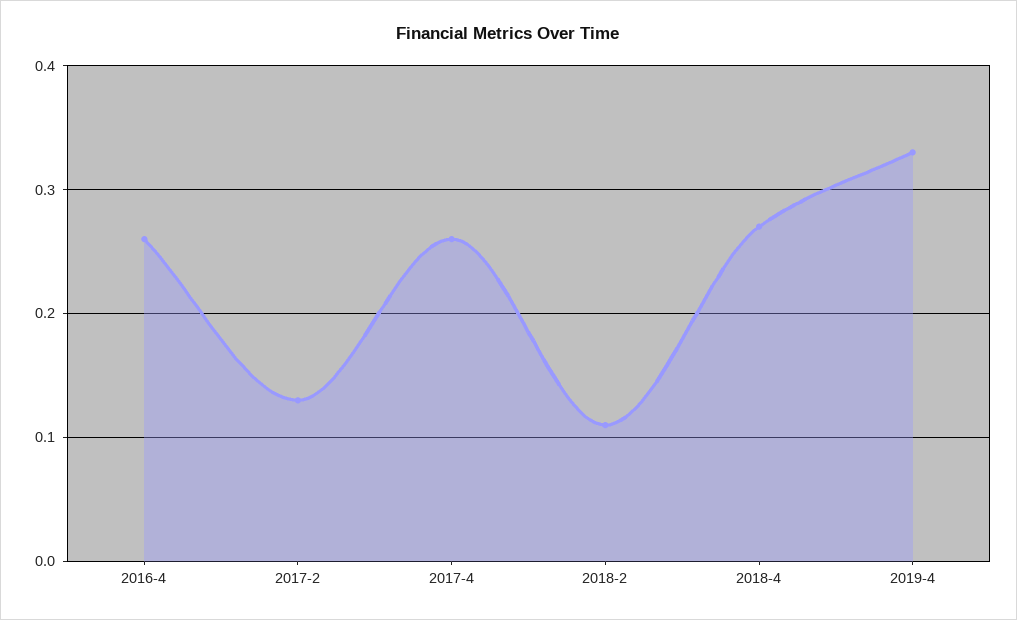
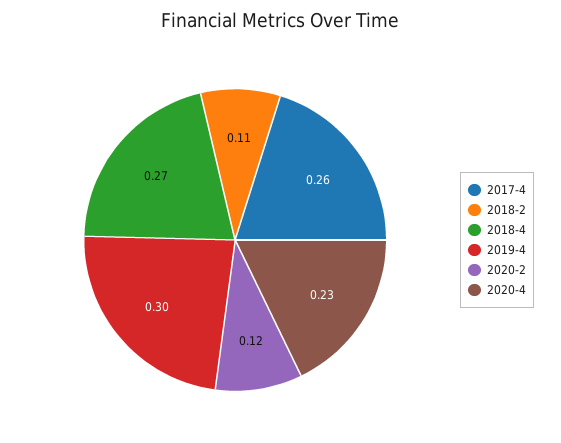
2016-4: 0.26 -> none
2017-2: 0.13 -> none
2019-4: 0.33 -> 0.3
2020-2: none -> 0.12
2020-4: none -> 0.23

